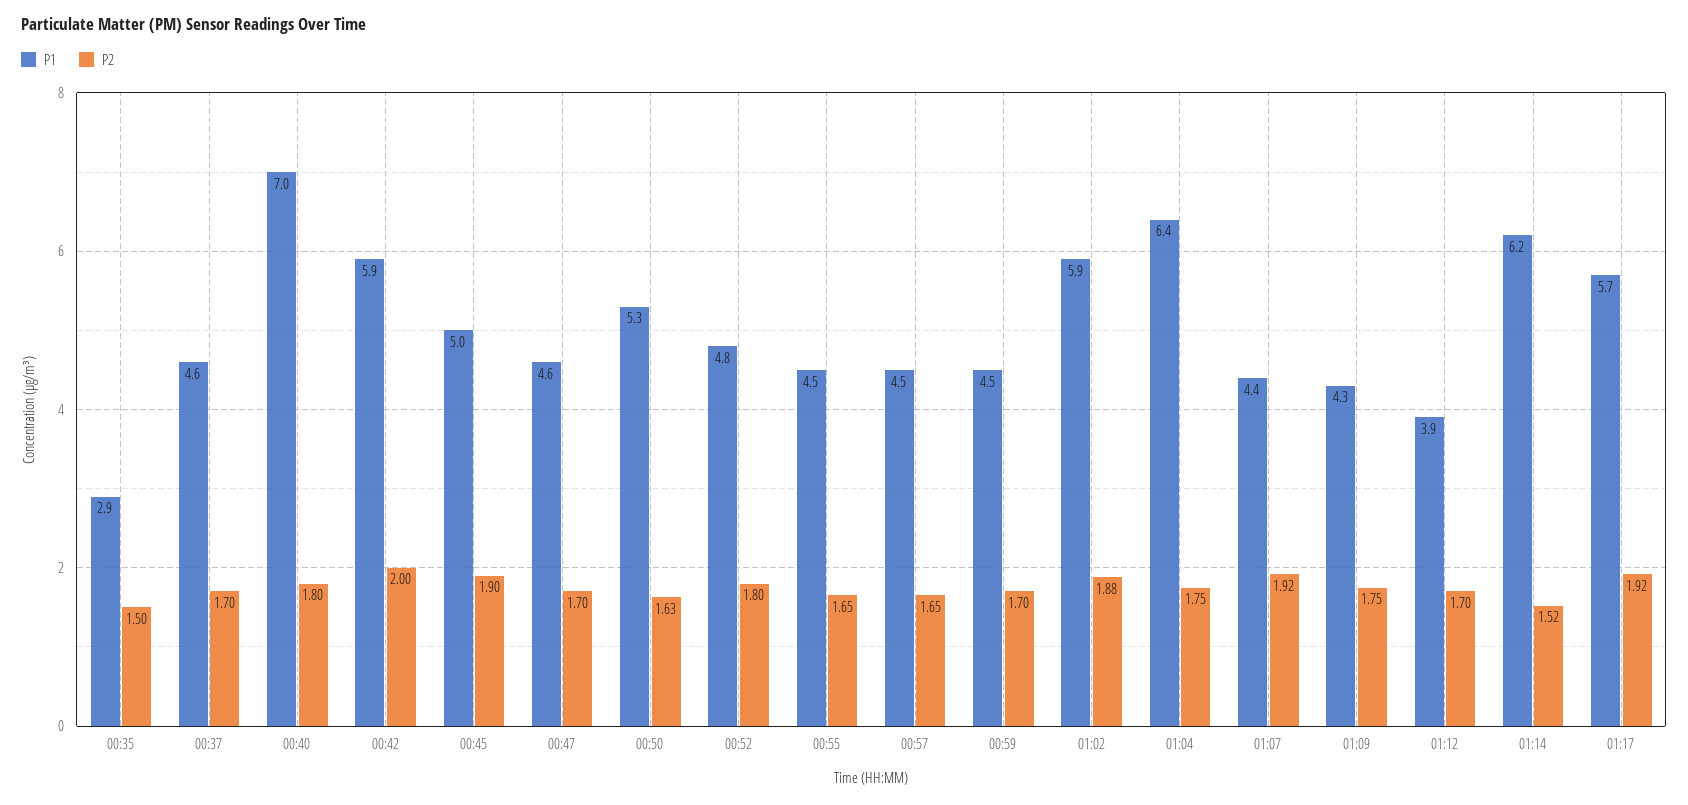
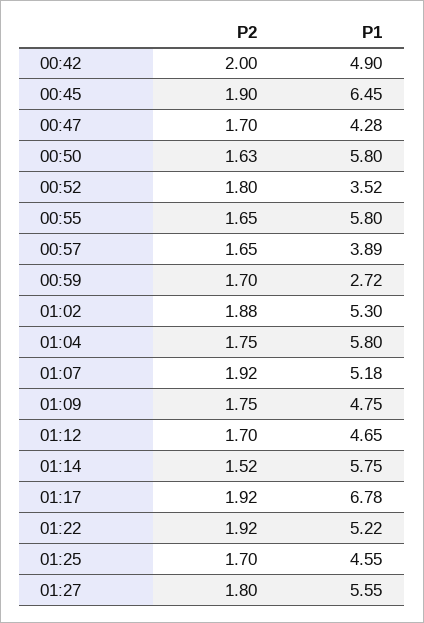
P1, 00:35: 2.9 -> none
P2, 00:35: 1.5 -> none
P1, 00:37: 4.6 -> none
P2, 00:37: 1.7 -> none
P1, 00:40: 7 -> none
P2, 00:40: 1.8 -> none
P1, 00:42: 5.9 -> 4.9
P1, 00:45: 5 -> 6.45
P1, 00:47: 4.6 -> 4.28
P1, 00:50: 5.3 -> 5.8
P1, 00:52: 4.8 -> 3.52
P1, 00:55: 4.5 -> 5.8
P1, 00:57: 4.5 -> 3.89
P1, 00:59: 4.5 -> 2.72
P1, 01:02: 5.9 -> 5.3
P1, 01:04: 6.4 -> 5.8
P1, 01:07: 4.4 -> 5.18
P1, 01:09: 4.3 -> 4.75
P1, 01:12: 3.9 -> 4.65
P1, 01:14: 6.2 -> 5.75
P1, 01:17: 5.7 -> 6.78
P2, 01:22: none -> 1.92
P1, 01:22: none -> 5.22
P2, 01:25: none -> 1.7
P1, 01:25: none -> 4.55
P2, 01:27: none -> 1.8
P1, 01:27: none -> 5.55

